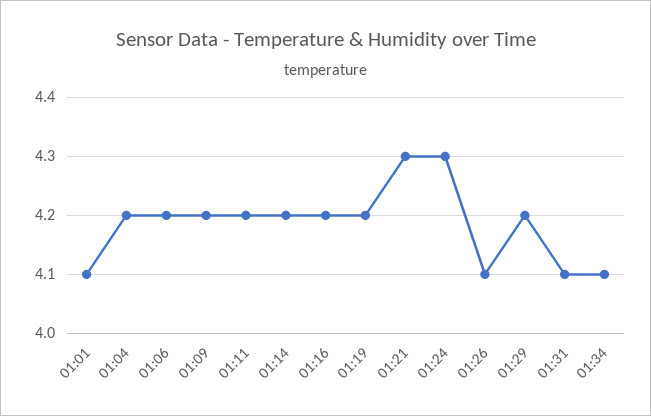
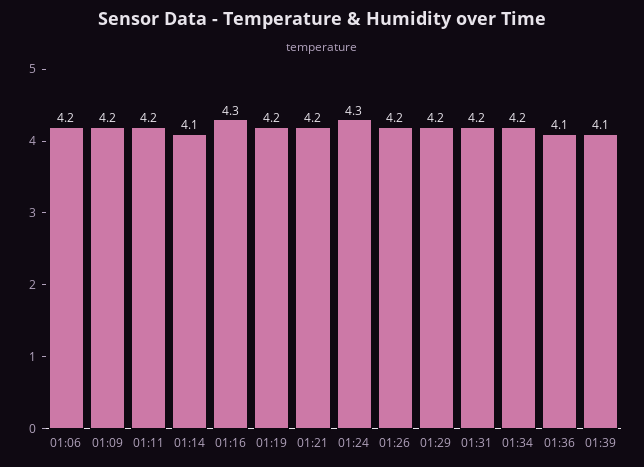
01:01: 4.1 -> none
01:04: 4.2 -> none
01:14: 4.2 -> 4.1
01:16: 4.2 -> 4.3
01:21: 4.3 -> 4.2
01:26: 4.1 -> 4.2
01:31: 4.1 -> 4.2
01:34: 4.1 -> 4.2
01:36: none -> 4.1
01:39: none -> 4.1

